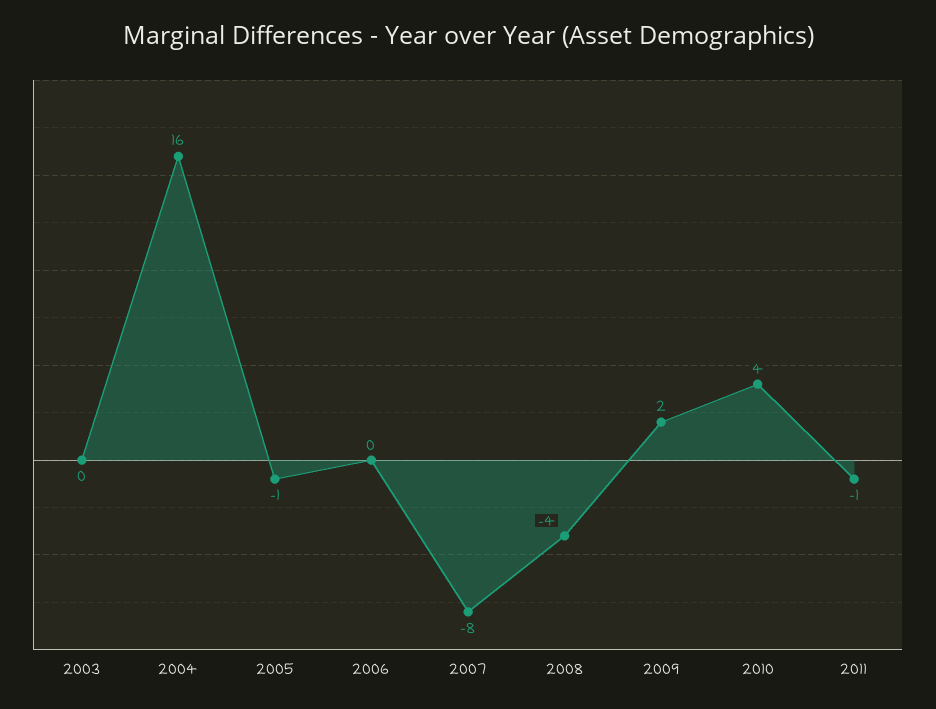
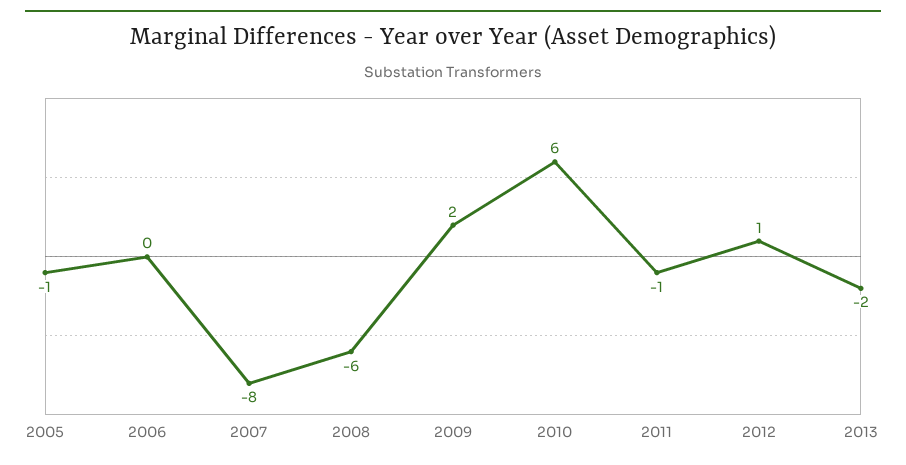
2003: 0 -> none
2004: 16 -> none
2008: -4 -> -6
2010: 4 -> 6
2012: none -> 1
2013: none -> -2

